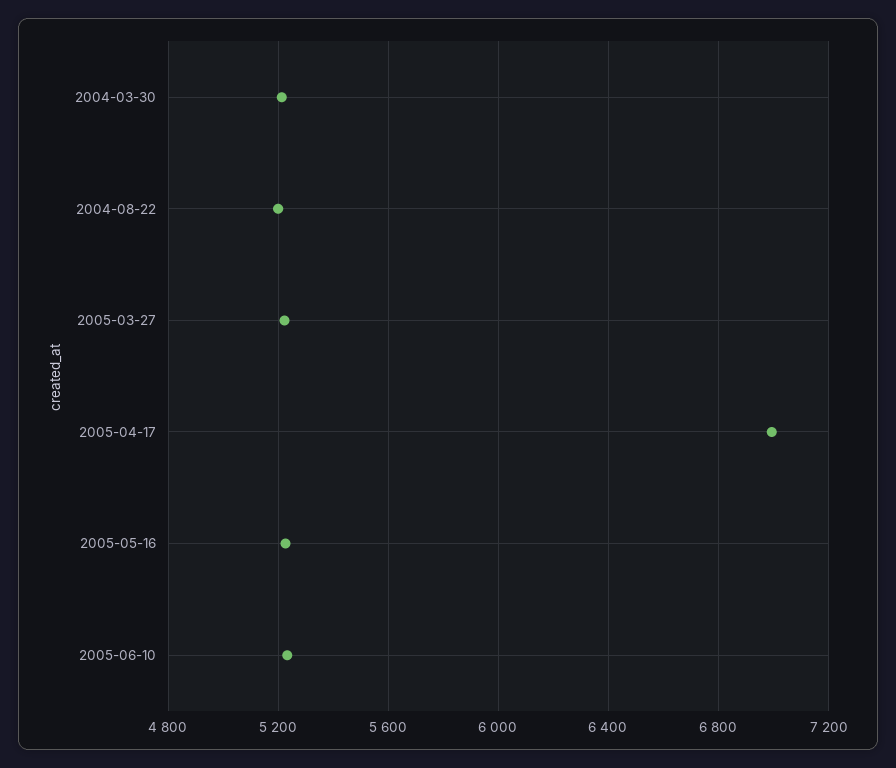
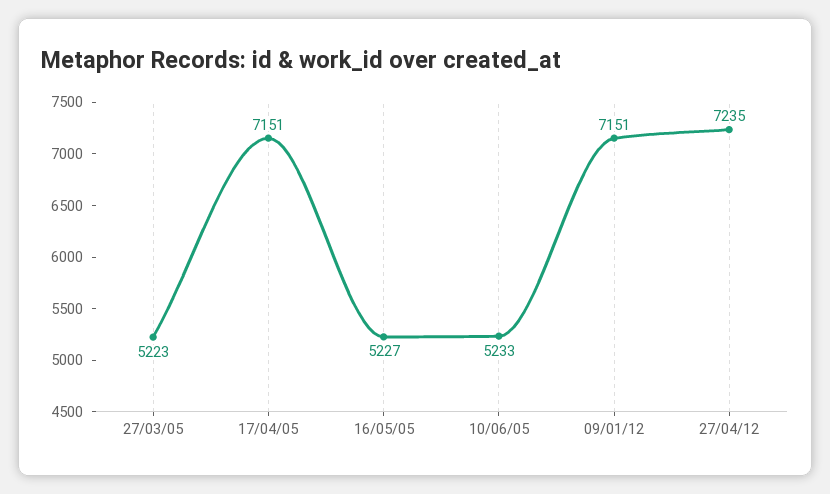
2004-03-30: 5200 -> none
2004-08-22: 5200 -> none
2005-04-17: 7000 -> 7151
09/01/12: none -> 7151
27/04/12: none -> 7235

